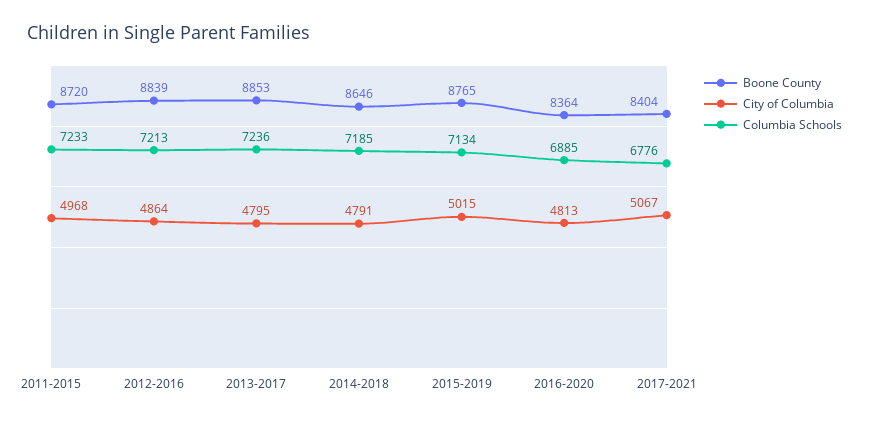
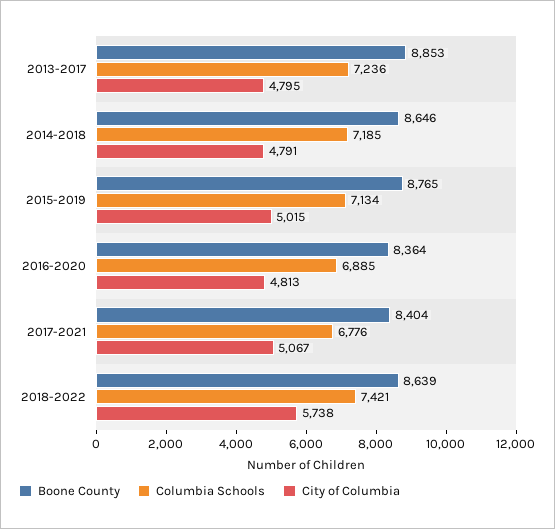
Boone County, 2011-2015: 8720 -> none
City of Columbia, 2011-2015: 4968 -> none
Columbia Schools, 2011-2015: 7233 -> none
Boone County, 2012-2016: 8839 -> none
City of Columbia, 2012-2016: 4864 -> none
Columbia Schools, 2012-2016: 7213 -> none
Boone County, 2018-2022: none -> 8639
Columbia Schools, 2018-2022: none -> 7421
City of Columbia, 2018-2022: none -> 5738

